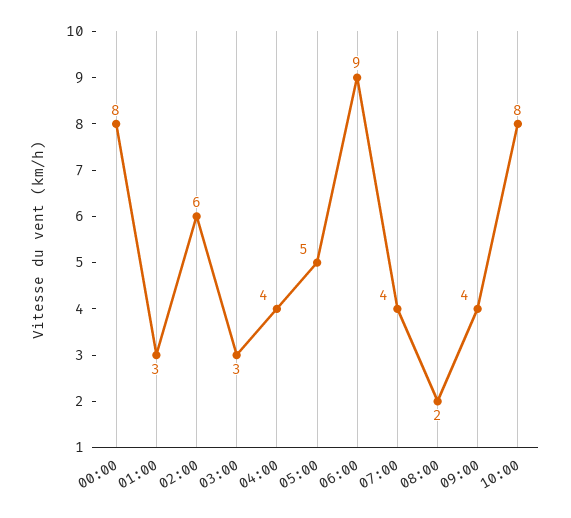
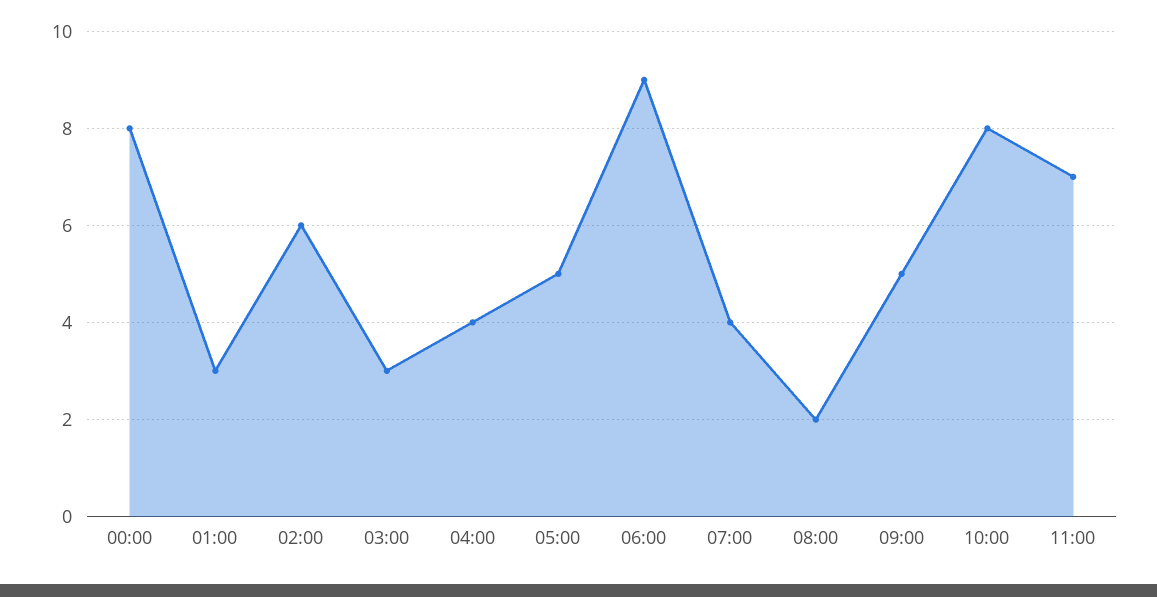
09:00: 4 -> 5
11:00: none -> 7

